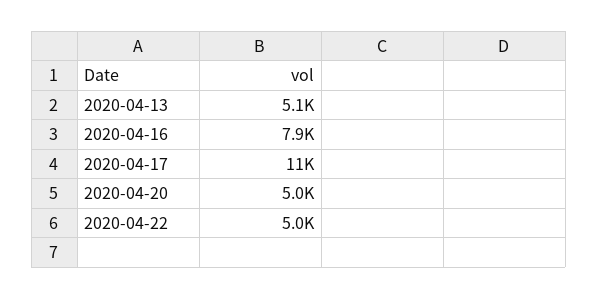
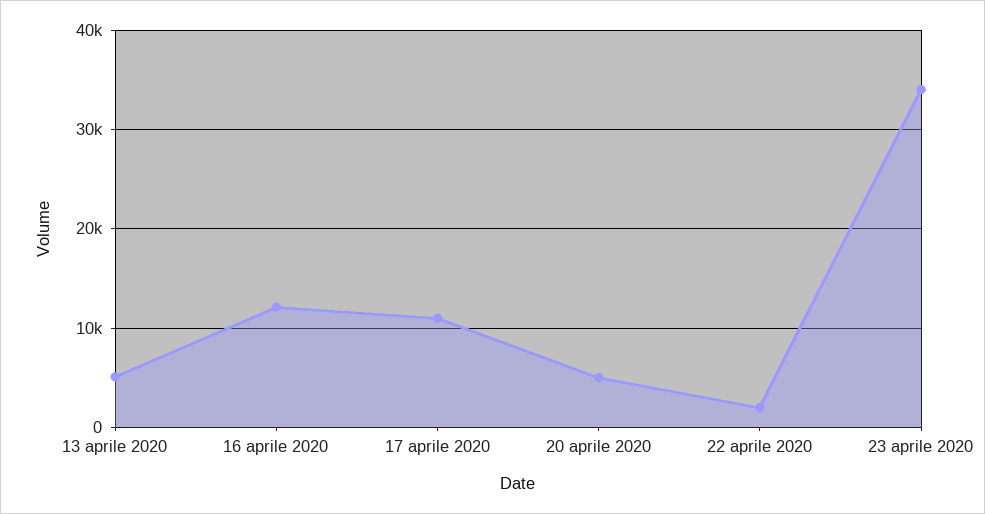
2020-04-16: 7900 -> 12000
2020-04-22: 5000 -> 2000
23 aprile 2020: none -> 34000

